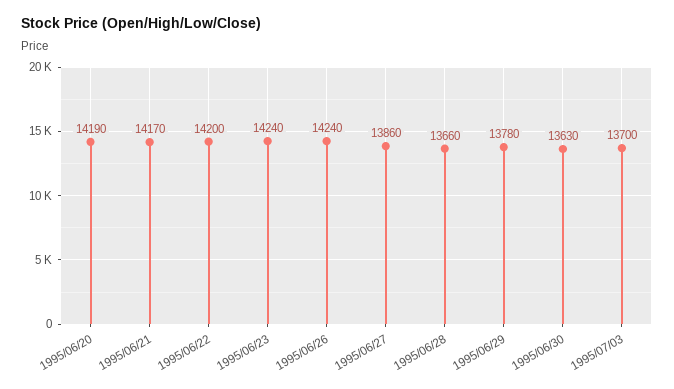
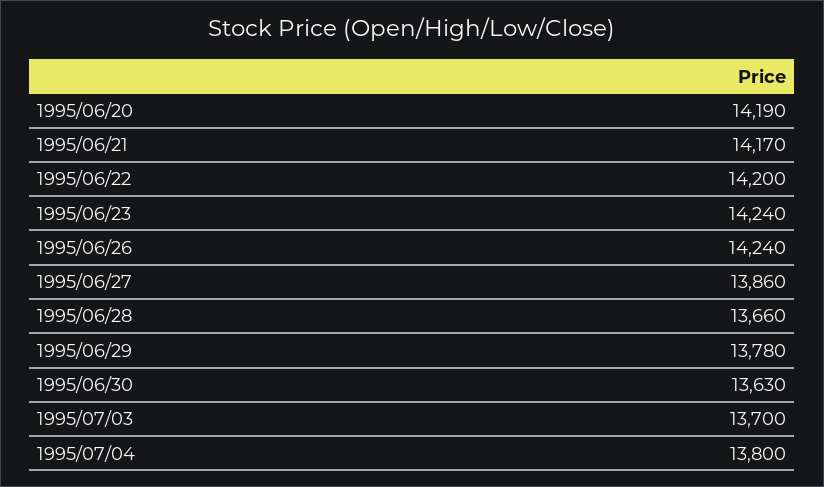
1995/07/04: none -> 13800

